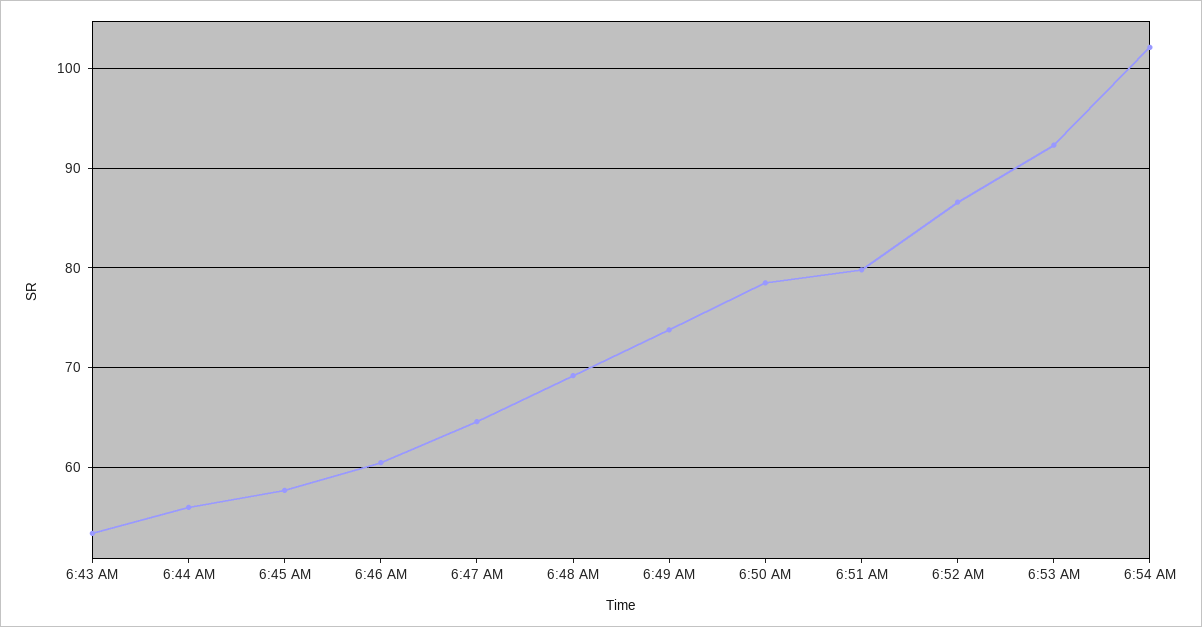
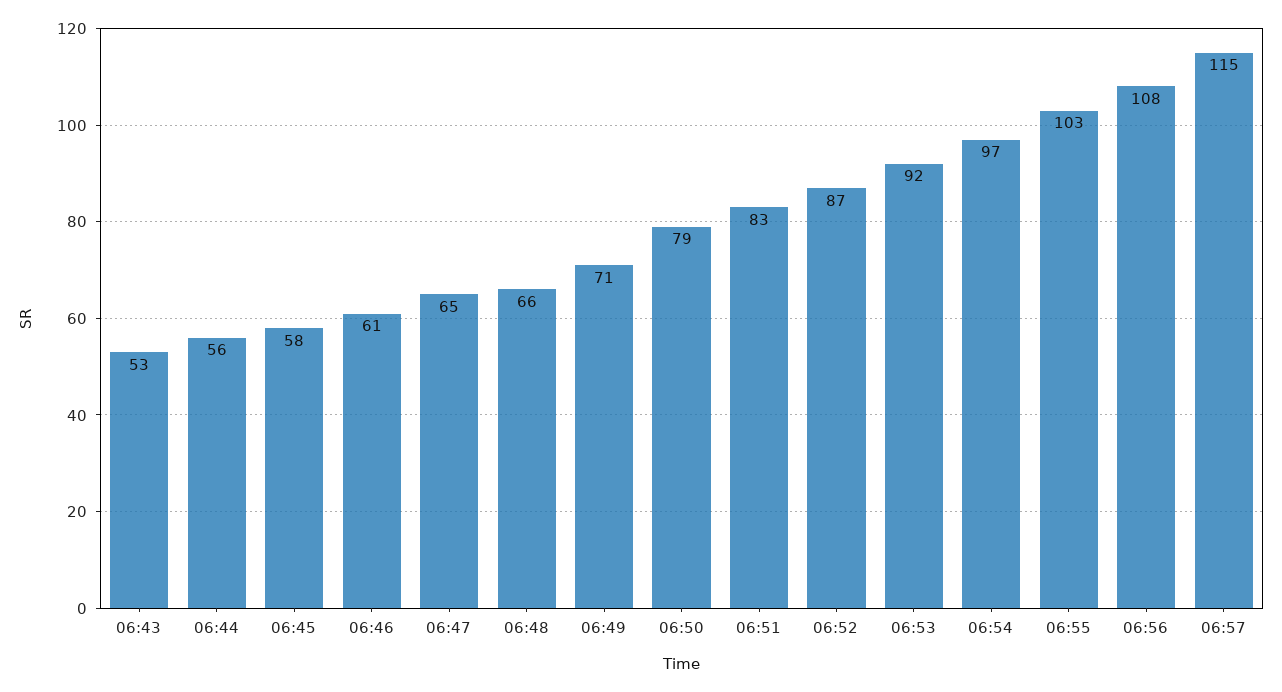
6:48 AM: 69 -> 66
6:49 AM: 74 -> 71
6:51 AM: 80 -> 83
6:54 AM: 102 -> 97
06:55: none -> 103
06:56: none -> 108
06:57: none -> 115

